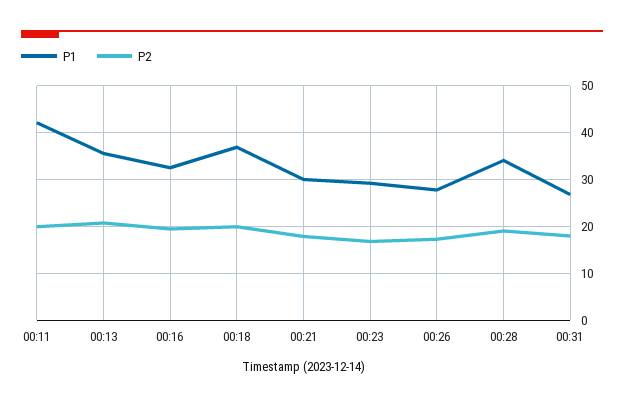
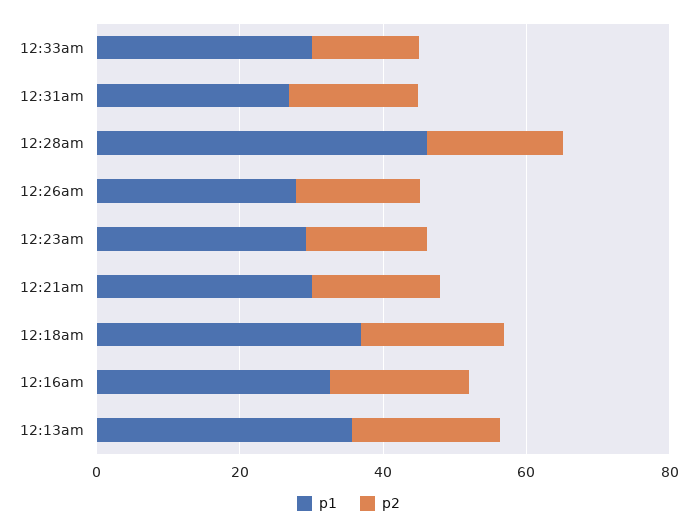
P1, 00:11: 42 -> none
P2, 00:11: 20 -> none
P1, 00:28: 34 -> 45
P1, 12:33am: none -> 30
P2, 12:33am: none -> 15

